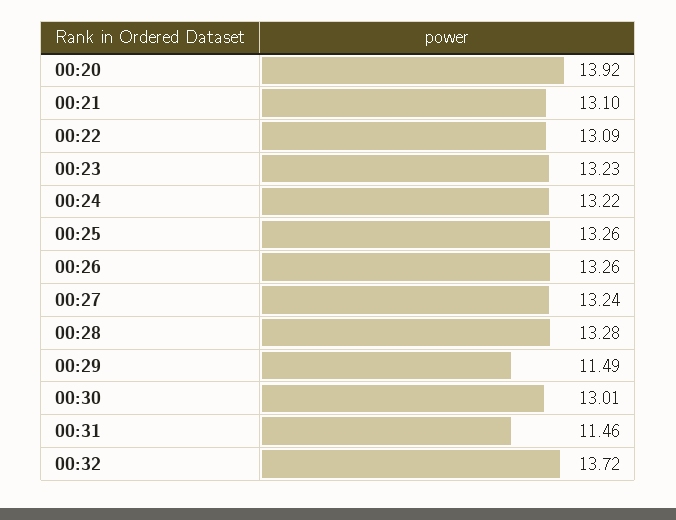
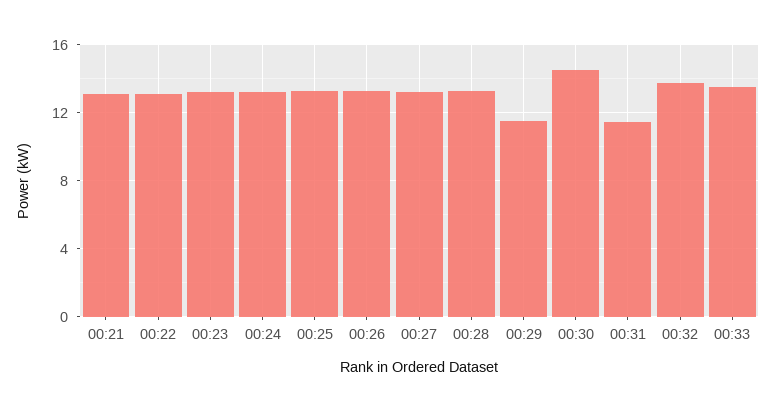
00:20: 13.92 -> none
00:30: 13.01 -> 14.5
00:33: none -> 13.5

